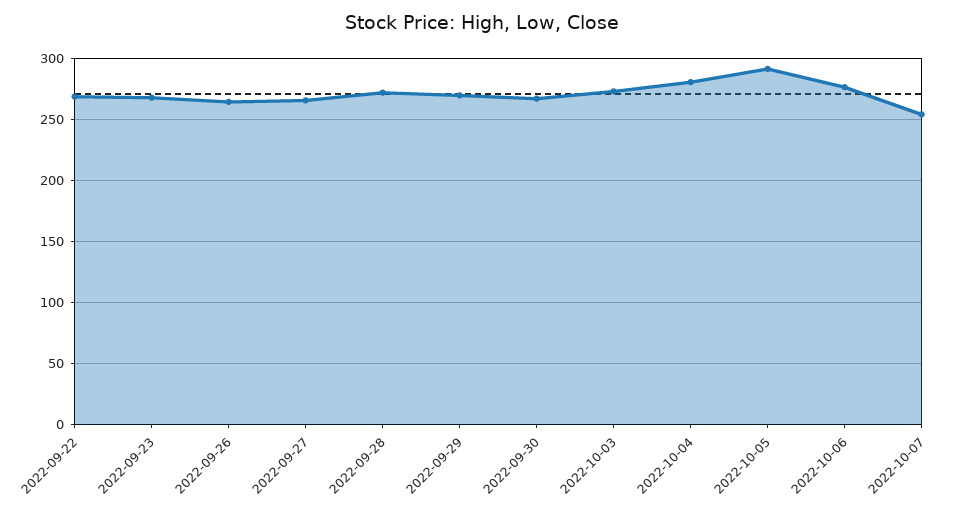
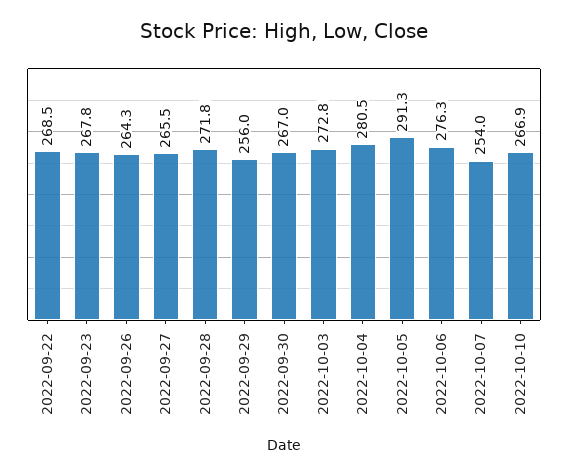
2022-09-29: 270 -> 256
2022-10-10: none -> 266.9

